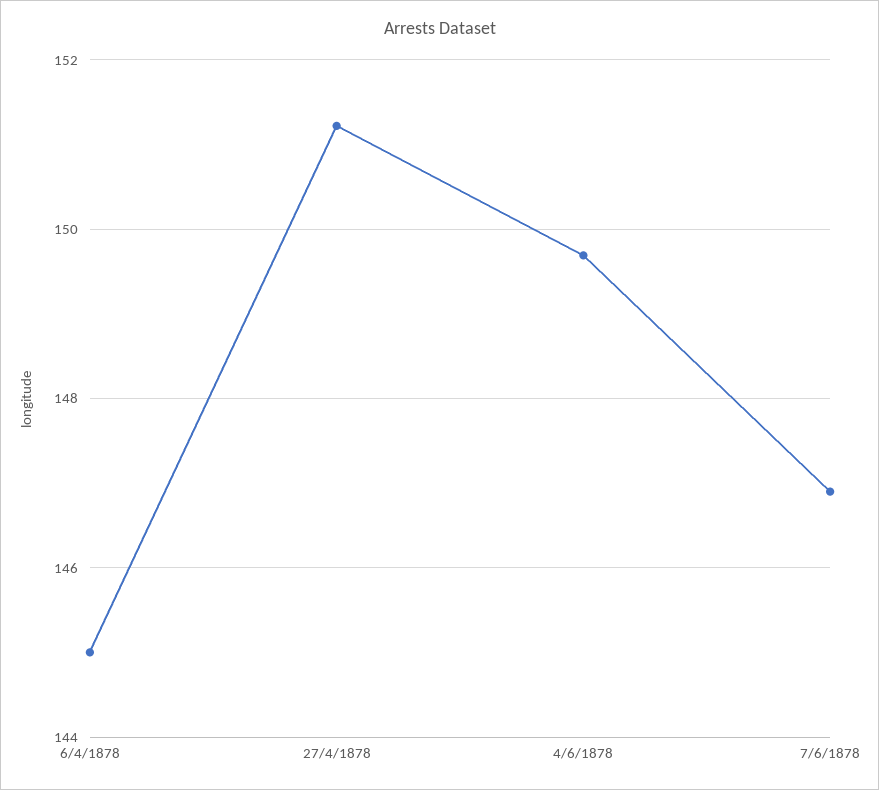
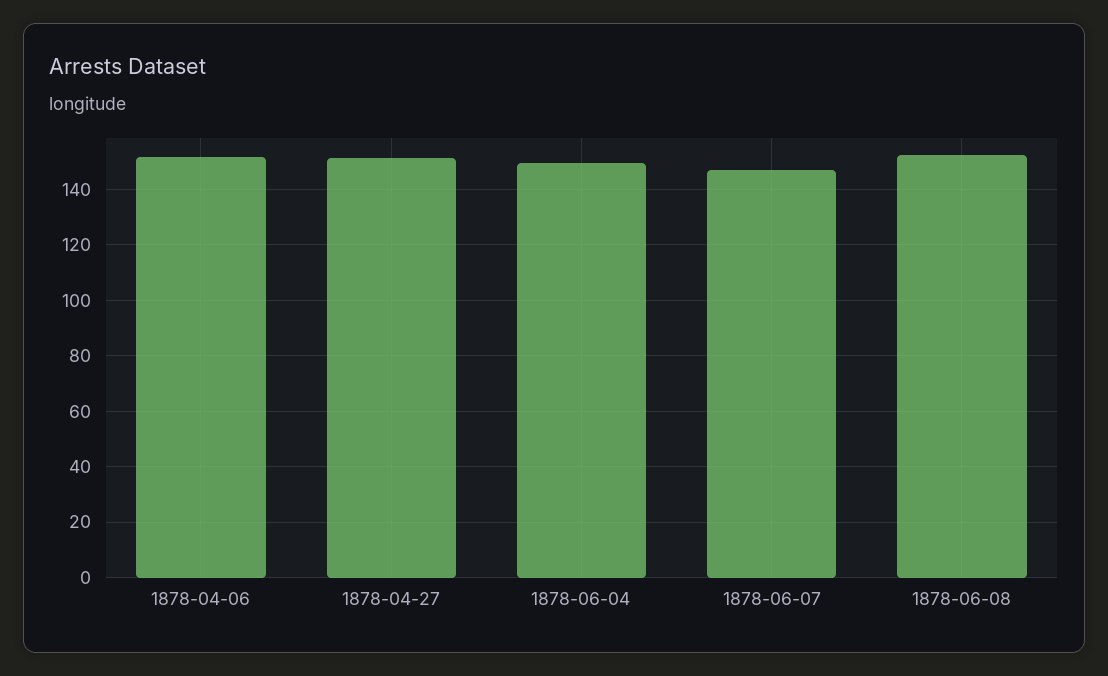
6/4/1878: 145 -> 152.5
1878-06-08: none -> 152.5

